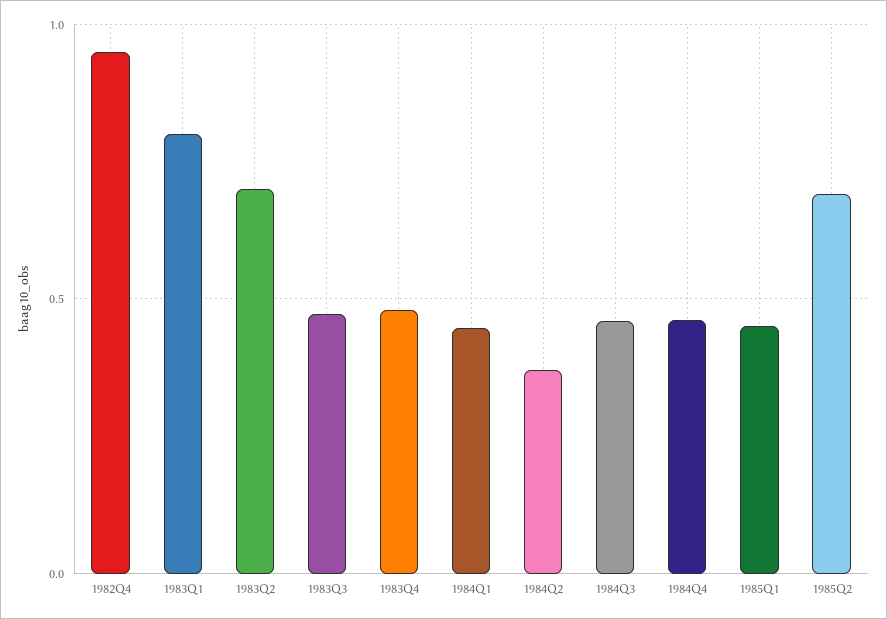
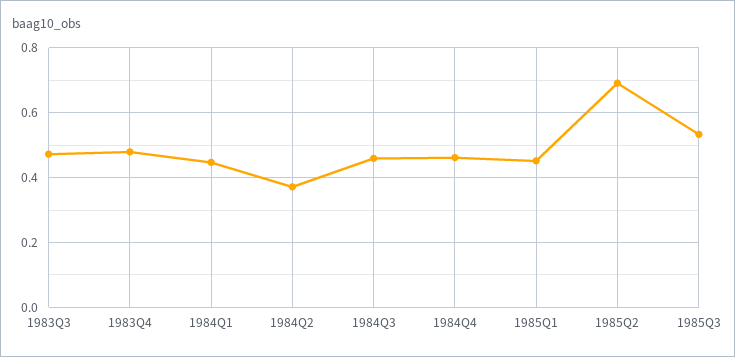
1982Q4: 0.95 -> none
1983Q1: 0.8 -> none
1983Q2: 0.7 -> none
1985Q3: none -> 0.54

